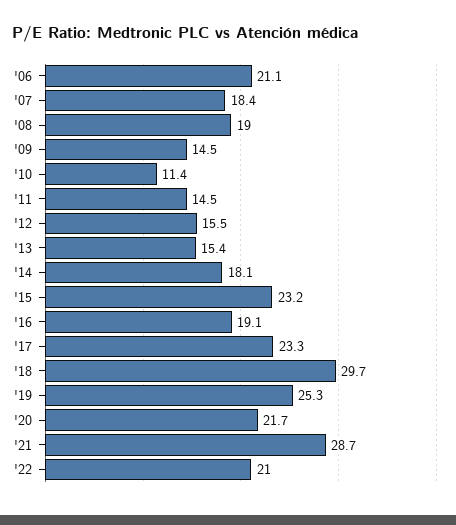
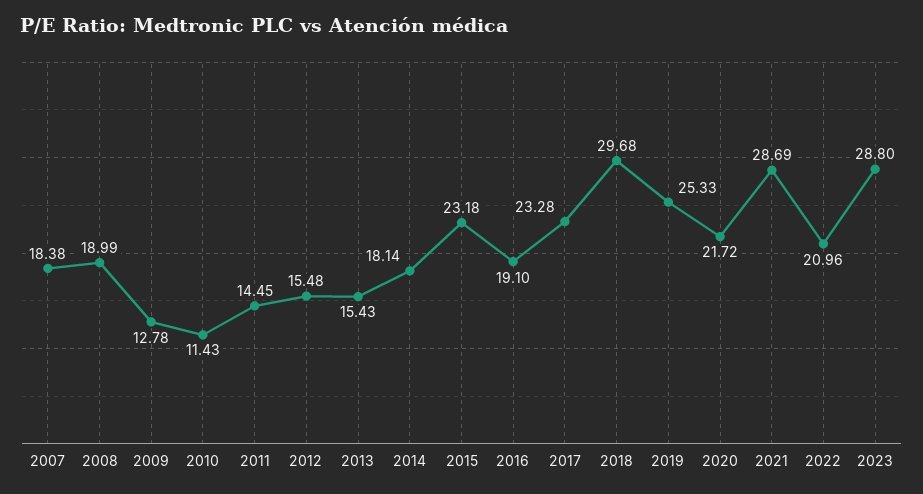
'06: 21.1 -> none
'09: 14.5 -> 12.78
2023: none -> 28.8

